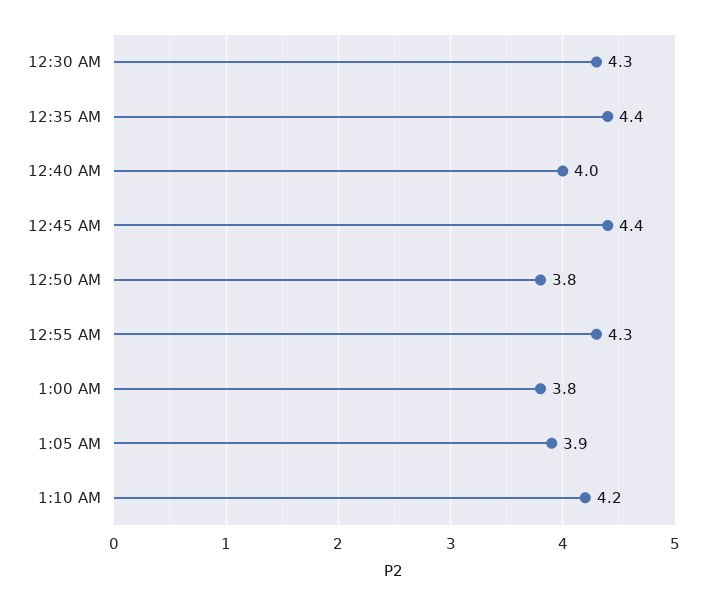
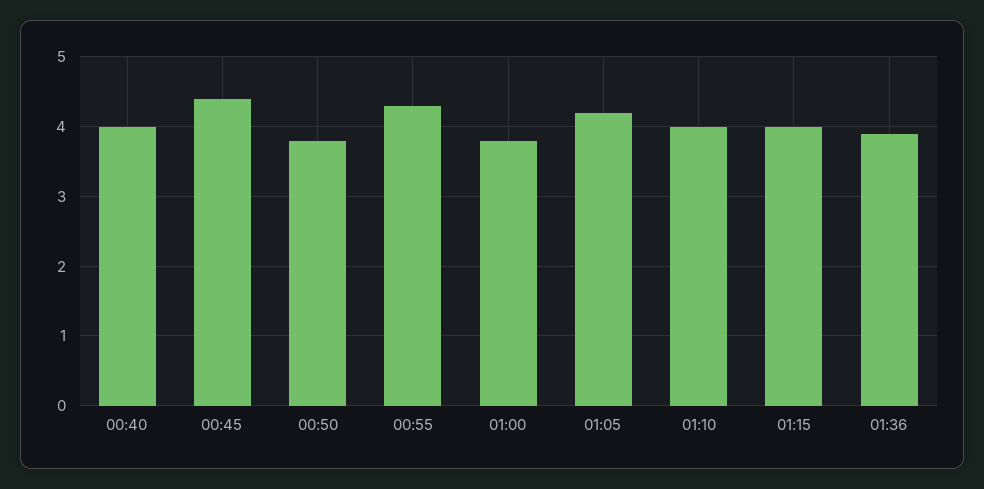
12:30 AM: 4.3 -> none
12:35 AM: 4.4 -> none
1:05 AM: 3.9 -> 4.2
1:10 AM: 4.2 -> 4
01:15: none -> 4
01:36: none -> 3.9

